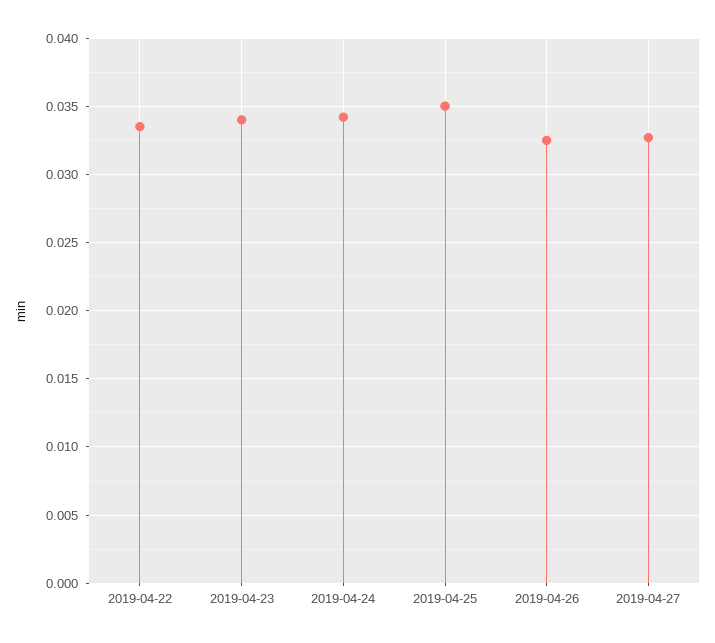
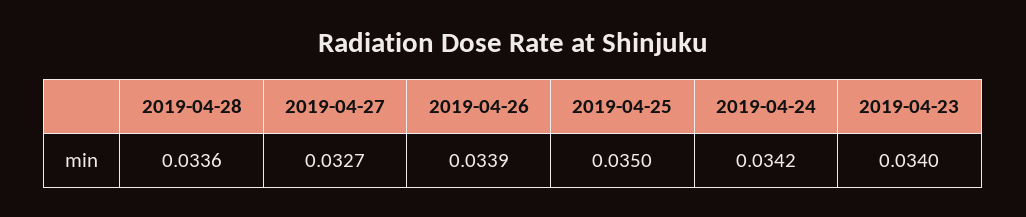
2019-04-22: 0.0335 -> none
2019-04-26: 0.0325 -> 0.0339
2019-04-28: none -> 0.0336

